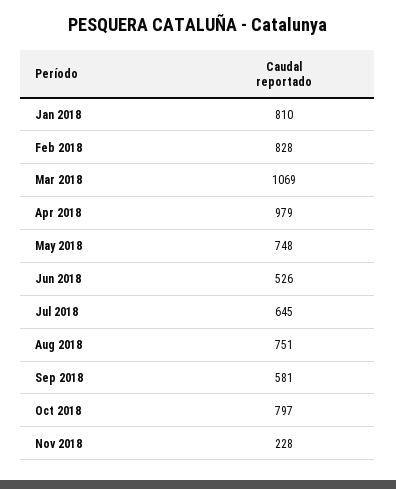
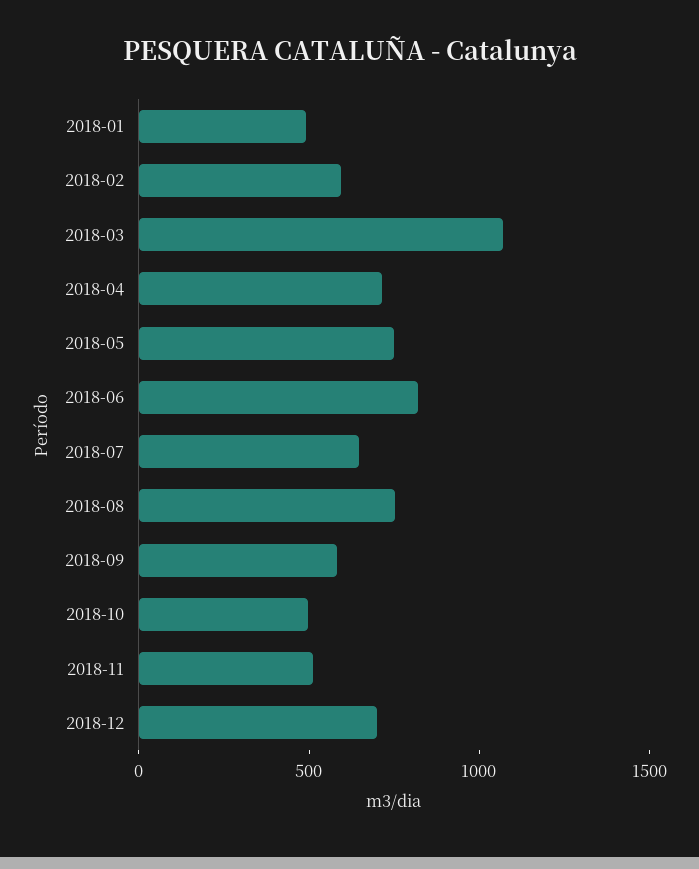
Jan 2018: 810 -> 500
Feb 2018: 828 -> 600
Apr 2018: 979 -> 700
Jun 2018: 526 -> 800
Oct 2018: 797 -> 500
Nov 2018: 228 -> 500
2018-12: none -> 700

